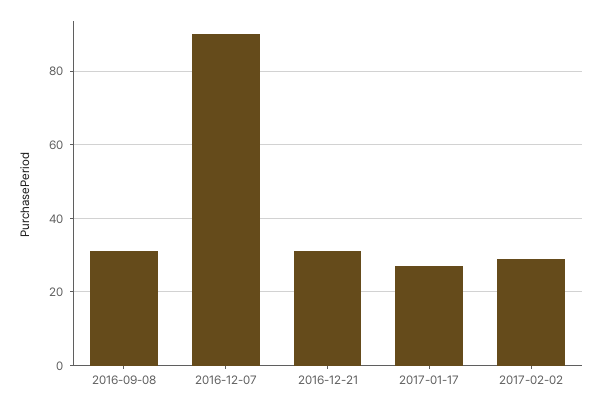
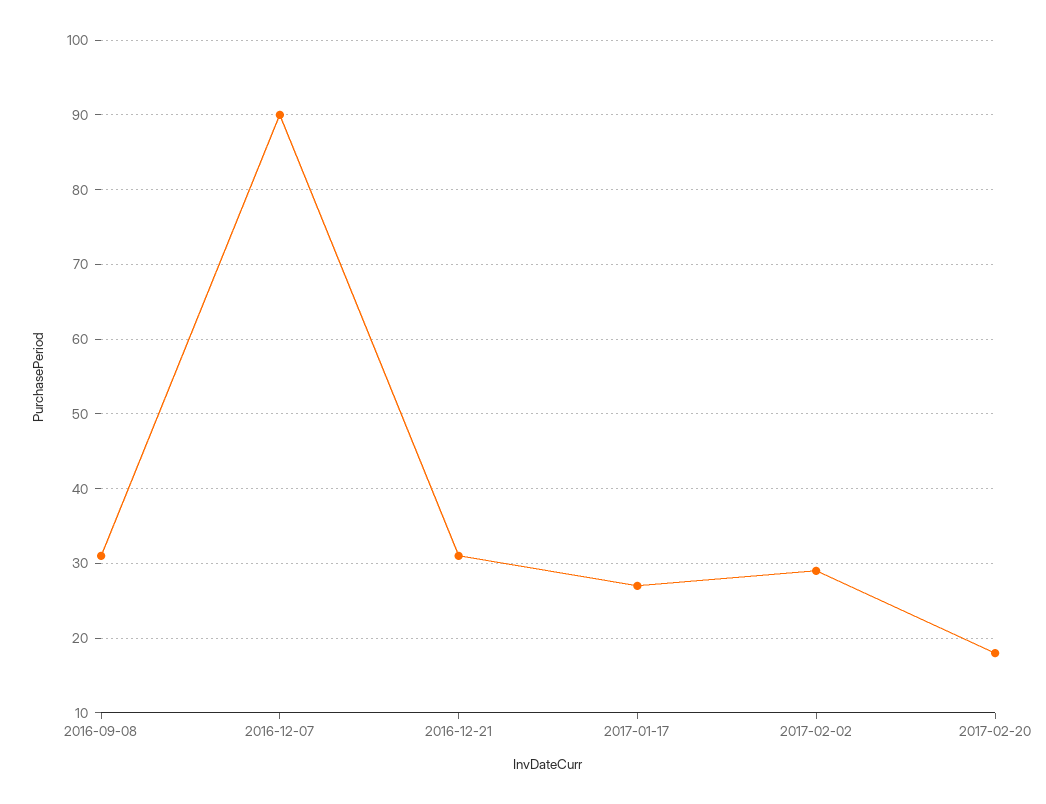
2017-02-20: none -> 18

